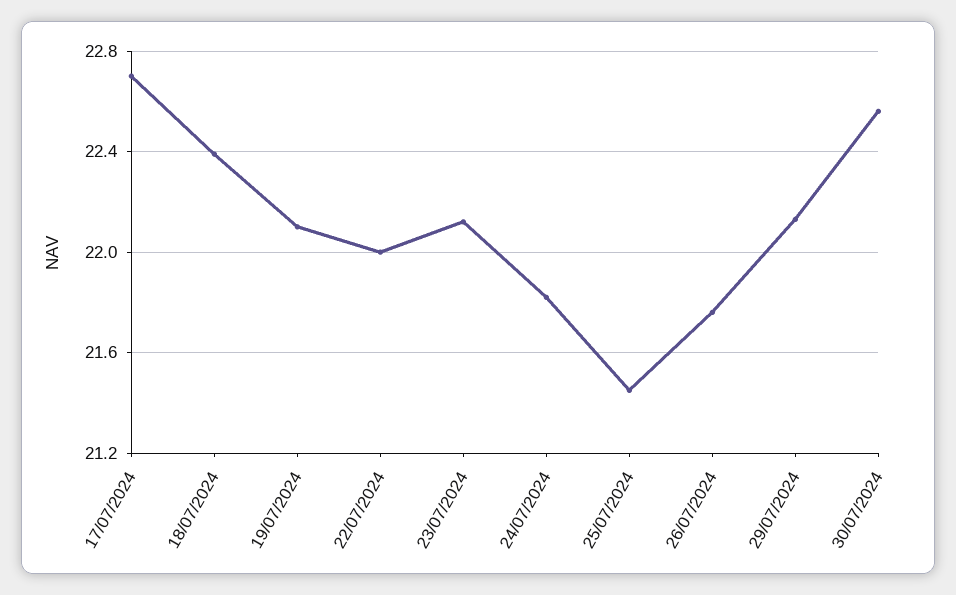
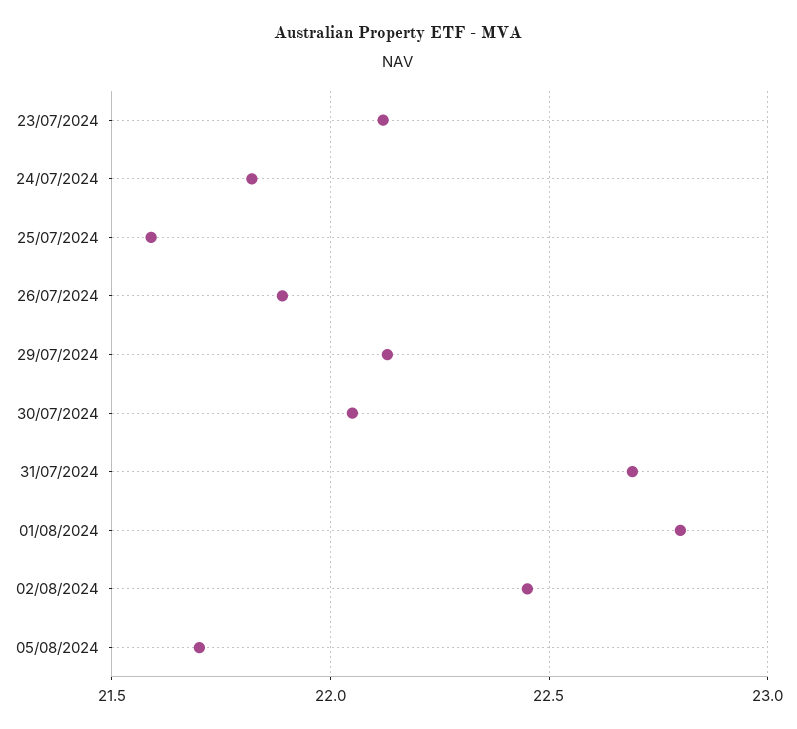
17/07/2024: 22.7 -> none
18/07/2024: 22.4 -> none
19/07/2024: 22.1 -> none
22/07/2024: 22 -> none
25/07/2024: 21.45 -> 21.6
26/07/2024: 21.75 -> 21.9
30/07/2024: 22.55 -> 22.05
31/07/2024: none -> 22.7
01/08/2024: none -> 22.8
02/08/2024: none -> 22.45
05/08/2024: none -> 21.7

